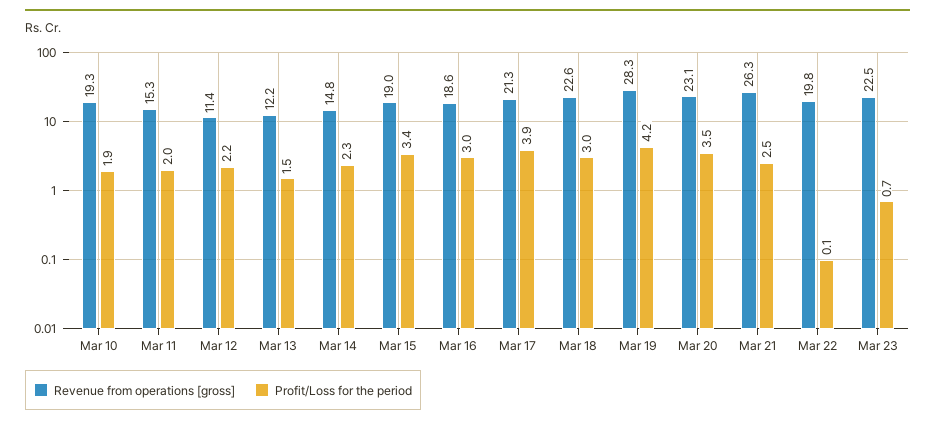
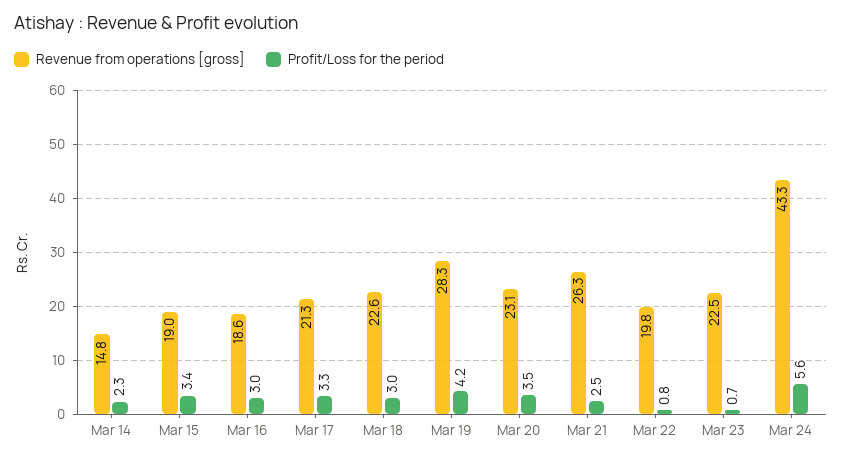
Revenue from operations [gross], Mar 10: 19.3 -> none
Profit/Loss for the period, Mar 10: 1.9 -> none
Revenue from operations [gross], Mar 11: 15.3 -> none
Profit/Loss for the period, Mar 11: 2 -> none
Revenue from operations [gross], Mar 12: 11.4 -> none
Profit/Loss for the period, Mar 12: 2.2 -> none
Revenue from operations [gross], Mar 13: 12.2 -> none
Profit/Loss for the period, Mar 13: 1.5 -> none
Profit/Loss for the period, Mar 17: 3.9 -> 3.3
Profit/Loss for the period, Mar 22: 0.1 -> 0.8
Revenue from operations [gross], Mar 24: none -> 43.3
Profit/Loss for the period, Mar 24: none -> 5.6

